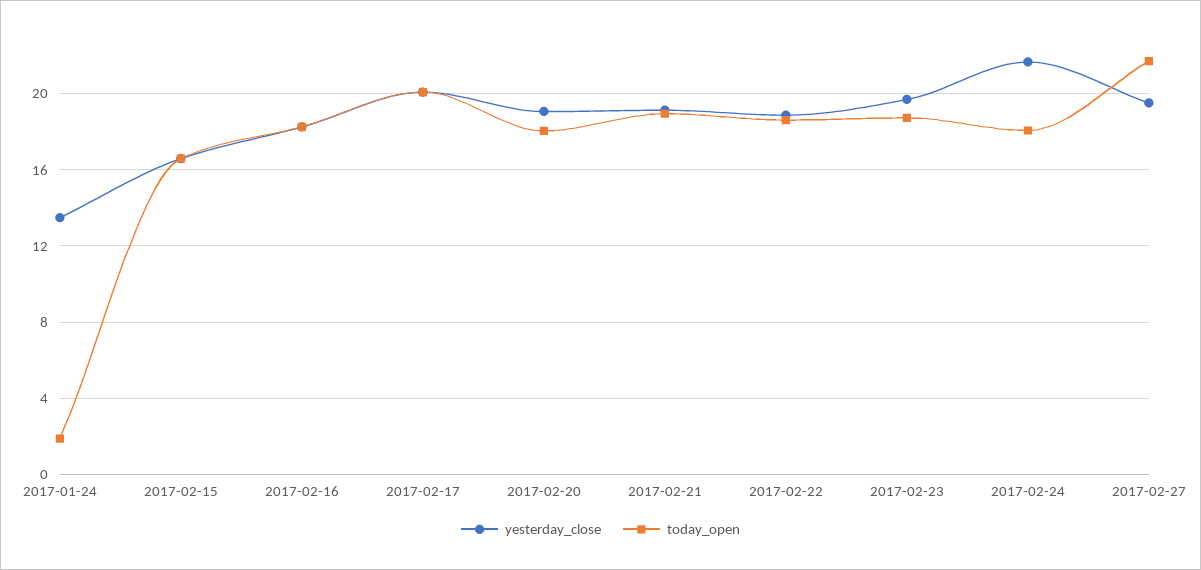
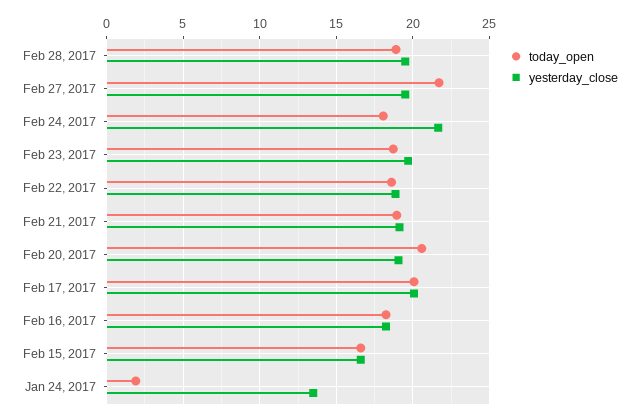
today_open, 2017-02-20: 18 -> 20.5
today_open, Feb 28, 2017: none -> 19
yesterday_close, Feb 28, 2017: none -> 19.5

